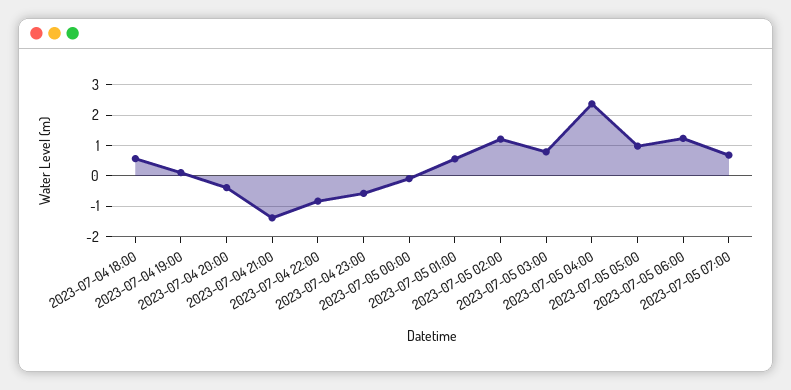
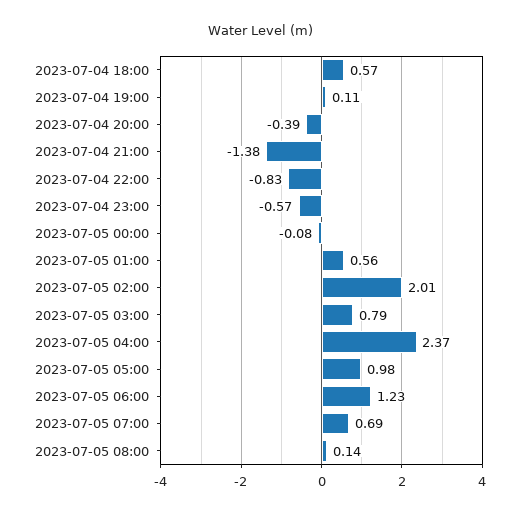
2023-07-05 02:00: 1.2 -> 2.01
2023-07-05 08:00: none -> 0.14

